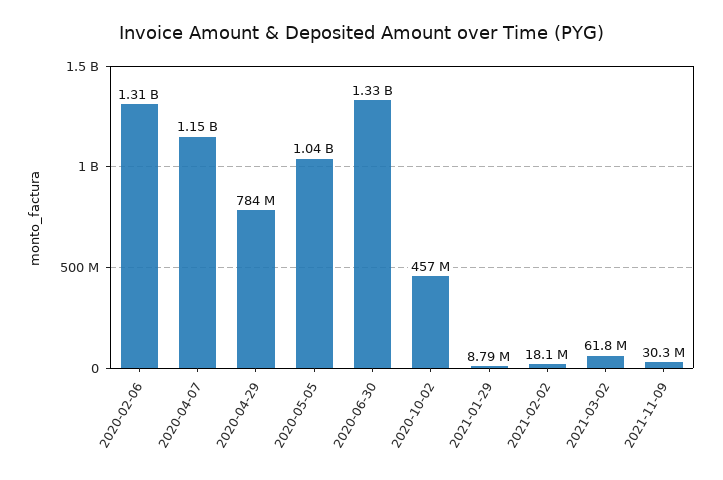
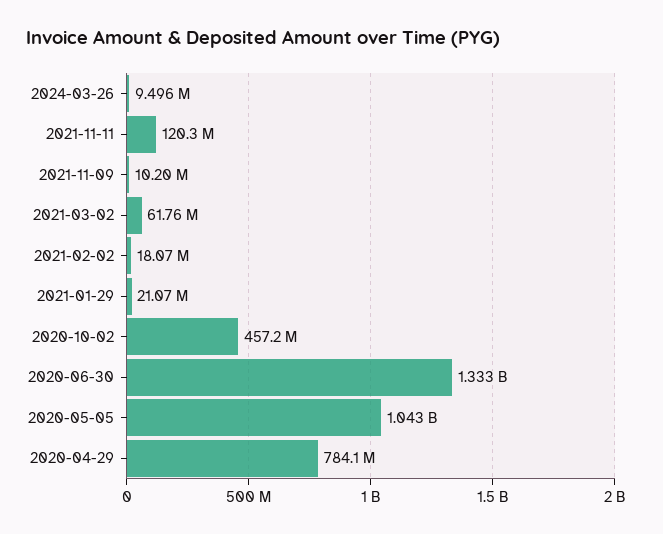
2020-02-06: 1310000000 -> none
2020-04-07: 1150000000 -> none
2021-01-29: 8790000 -> 21070000
2021-11-09: 30300000 -> 10200000
2024-03-26: none -> 9496000
2021-11-11: none -> 120300000

